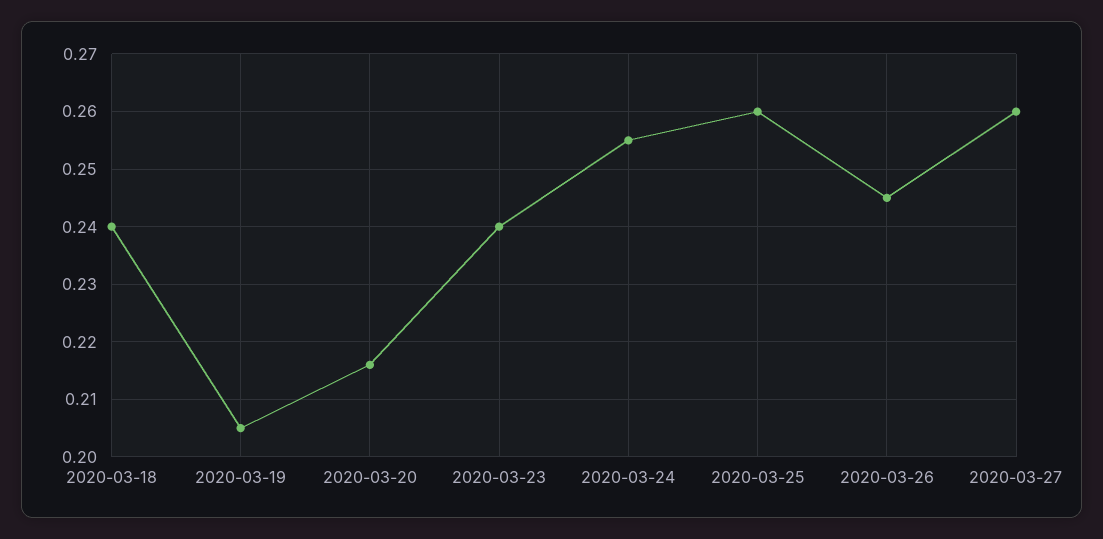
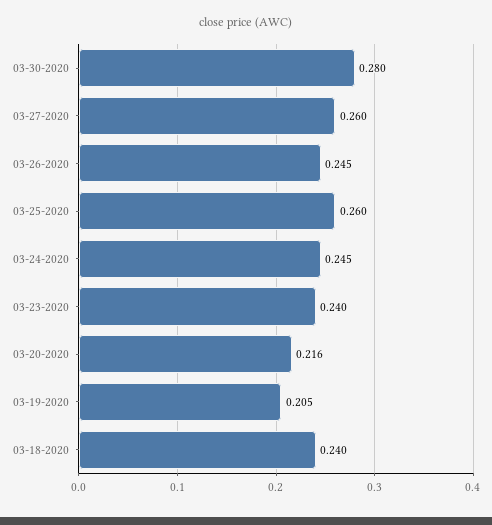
2020-03-24: 0.255 -> 0.245
03-30-2020: none -> 0.28

